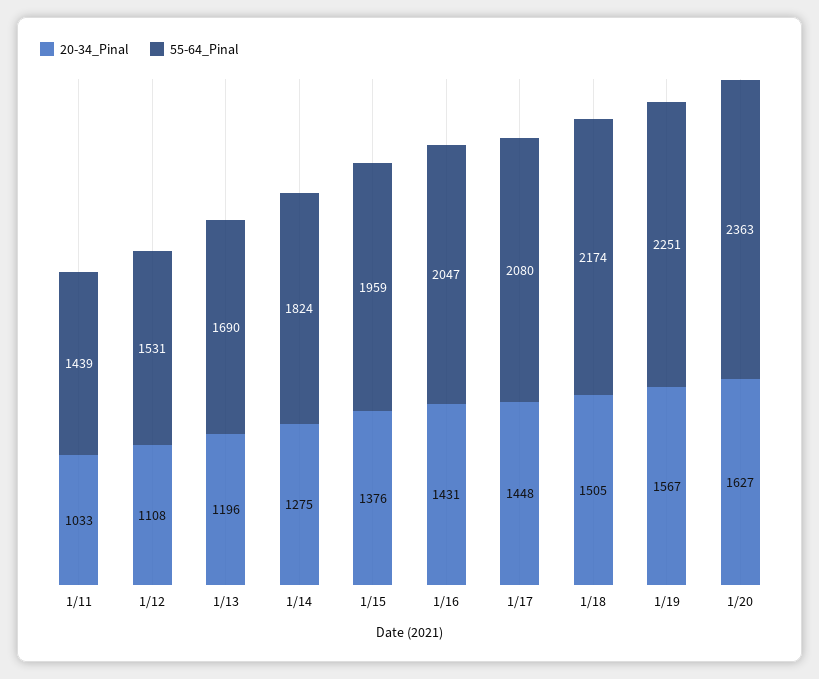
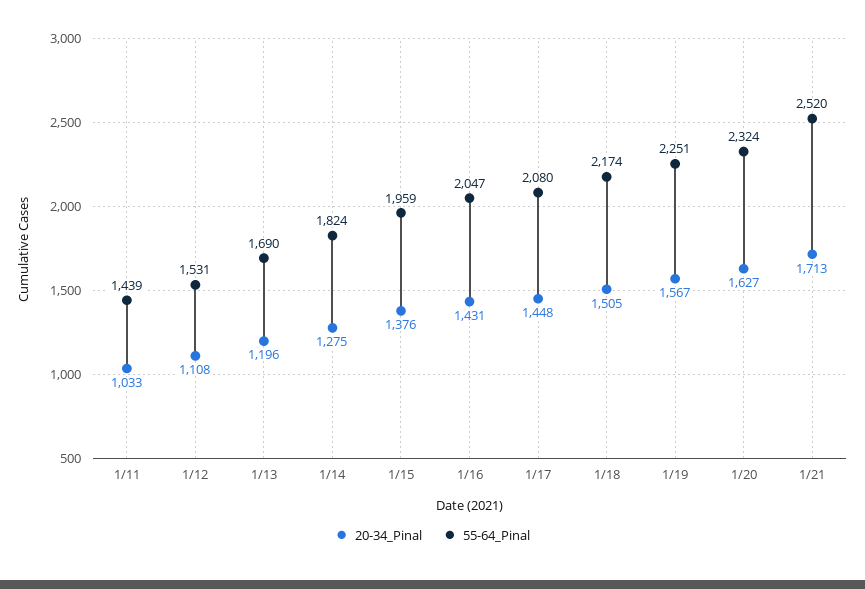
55-64_Pinal, 1/20: 2363 -> 2324
20-34_Pinal, 1/21: none -> 1713
55-64_Pinal, 1/21: none -> 2520

